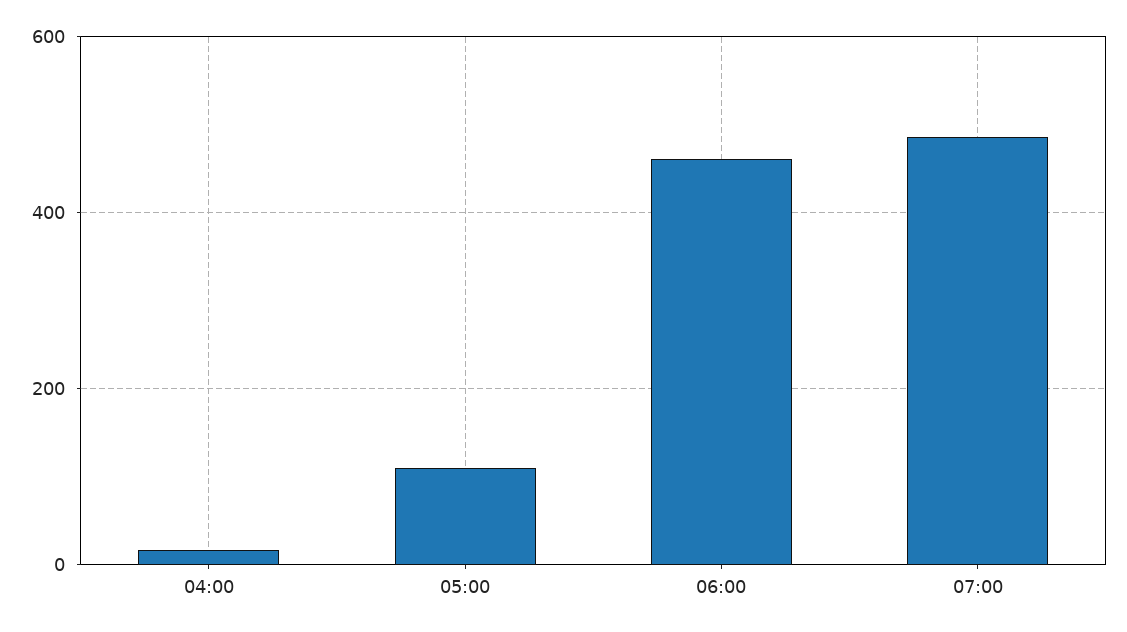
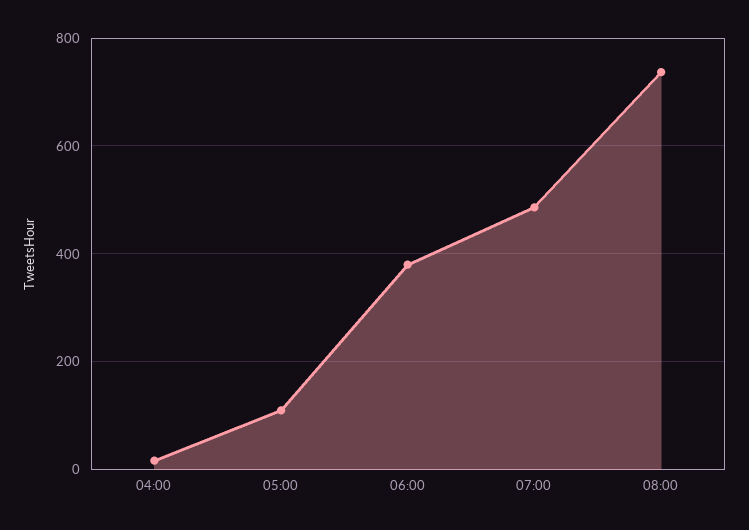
06:00: 460 -> 380
08:00: none -> 740

